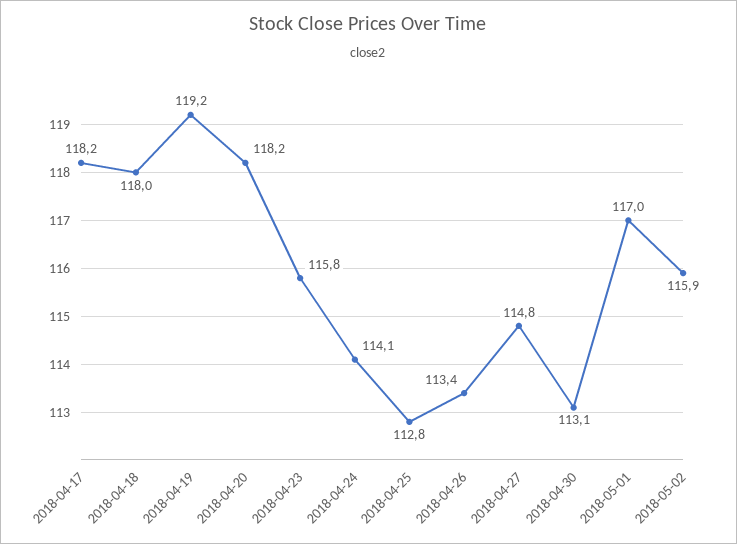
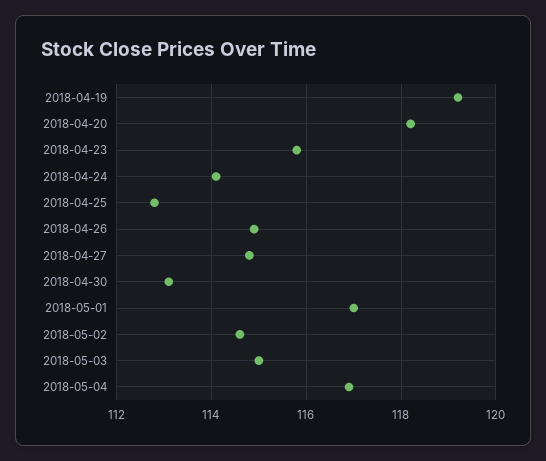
2018-04-17: 118.2 -> none
2018-04-18: 118 -> none
2018-04-26: 113.4 -> 115
2018-05-02: 115.9 -> 114.5
2018-05-03: none -> 115
2018-05-04: none -> 117

